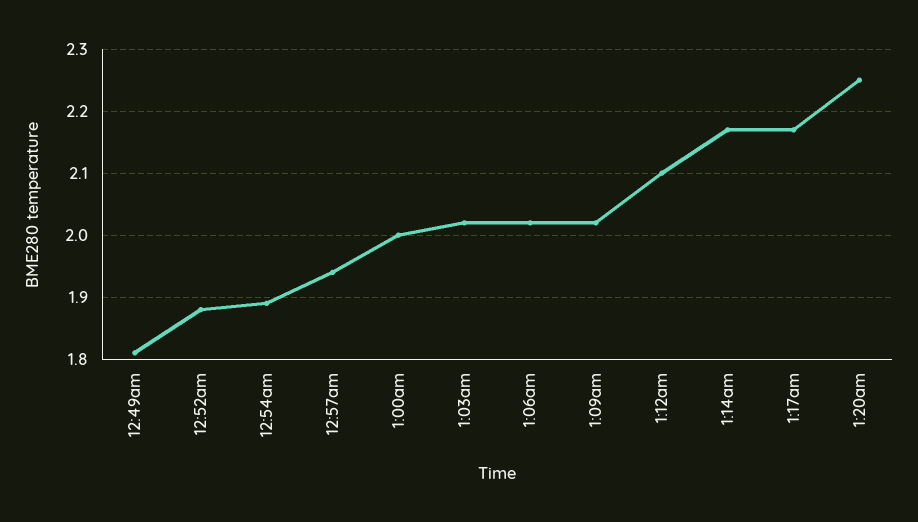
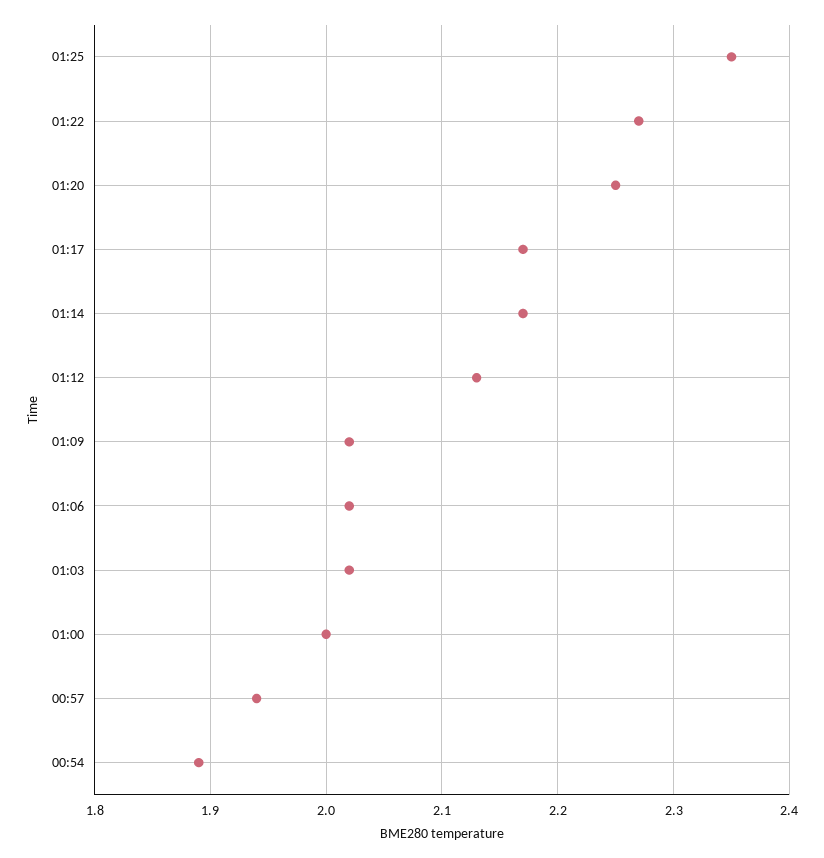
12:49am: 1.81 -> none
12:52am: 1.88 -> none
1:12am: 2.1 -> 2.13
01:25: none -> 2.35
01:22: none -> 2.27

